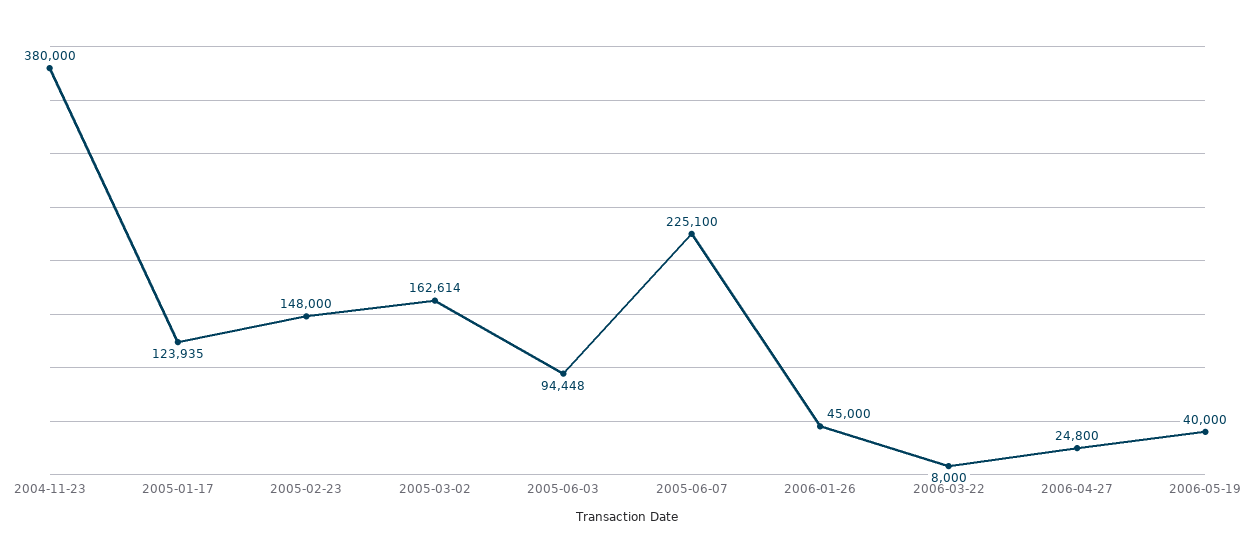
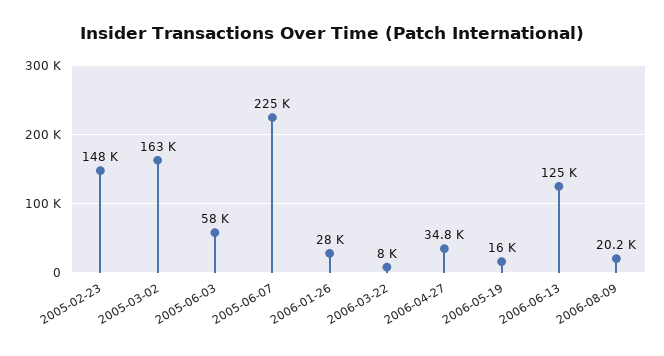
2004-11-23: 380000 -> none
2005-01-17: 123935 -> none
2005-06-03: 94448 -> 58000
2006-01-26: 45000 -> 28000
2006-04-27: 24800 -> 34800
2006-05-19: 40000 -> 16000
2006-06-13: none -> 125000
2006-08-09: none -> 20200

